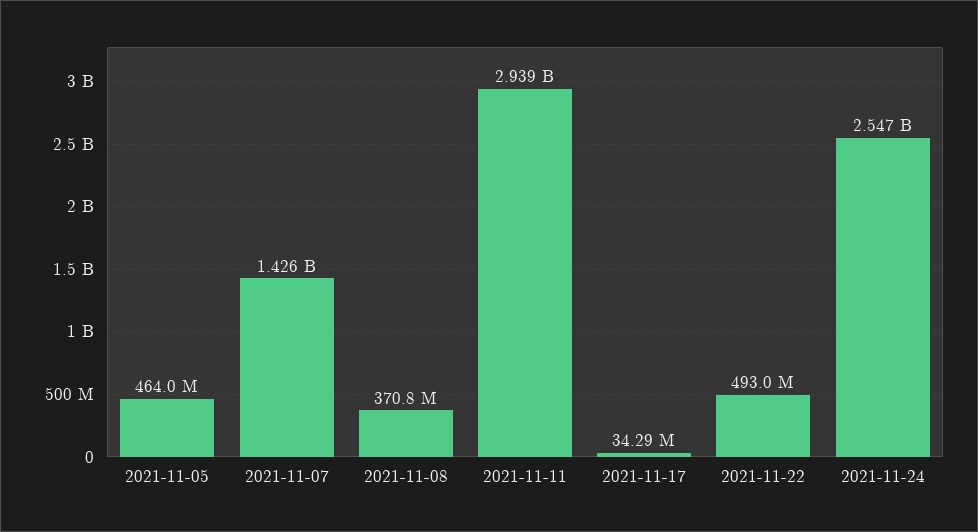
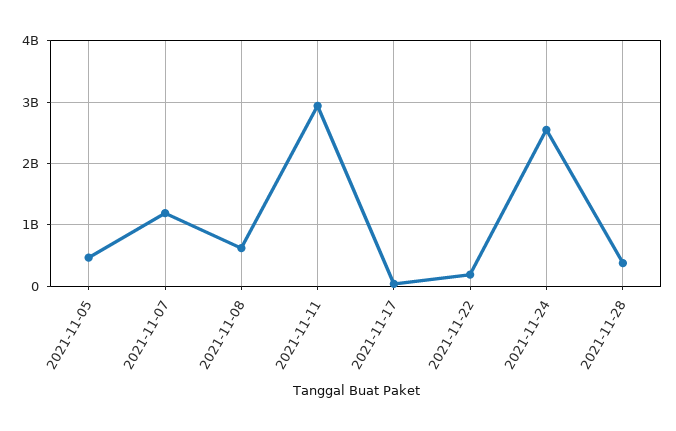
2021-11-07: 1426000000 -> 1200000000
2021-11-08: 370800000 -> 600000000
2021-11-22: 493000000 -> 200000000
2021-11-28: none -> 400000000

